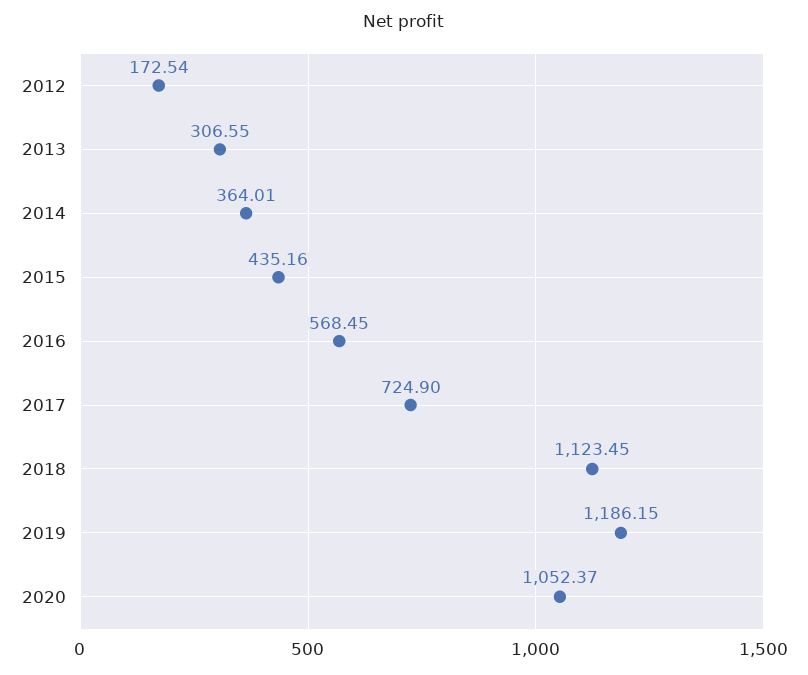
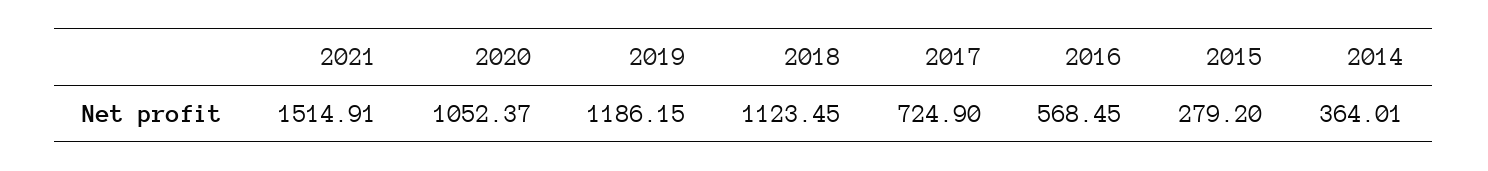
2012: 172.54 -> none
2013: 306.55 -> none
2015: 435.16 -> 279.2
2021: none -> 1514.91

